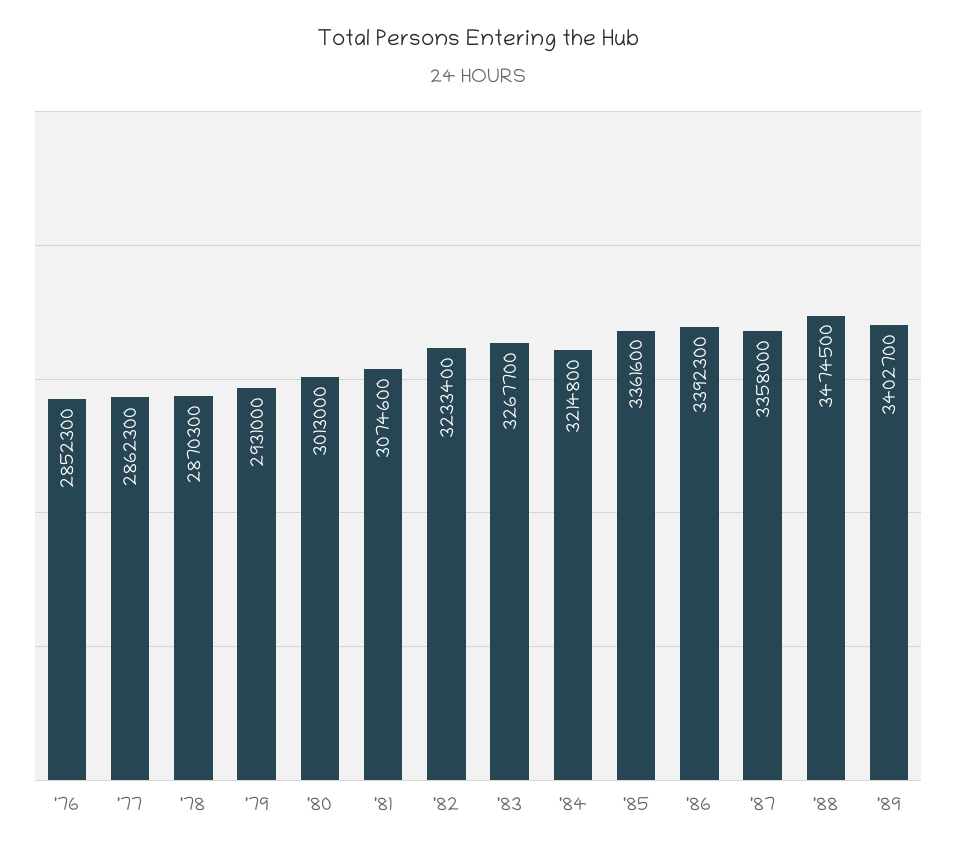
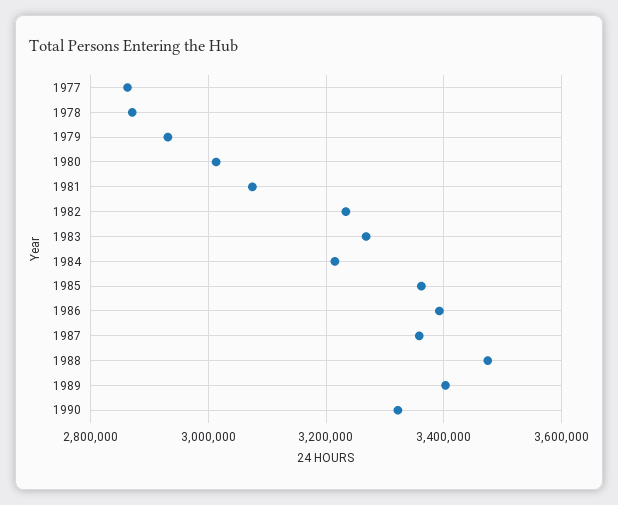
'76: 2852300 -> none
1990: none -> 3320000

